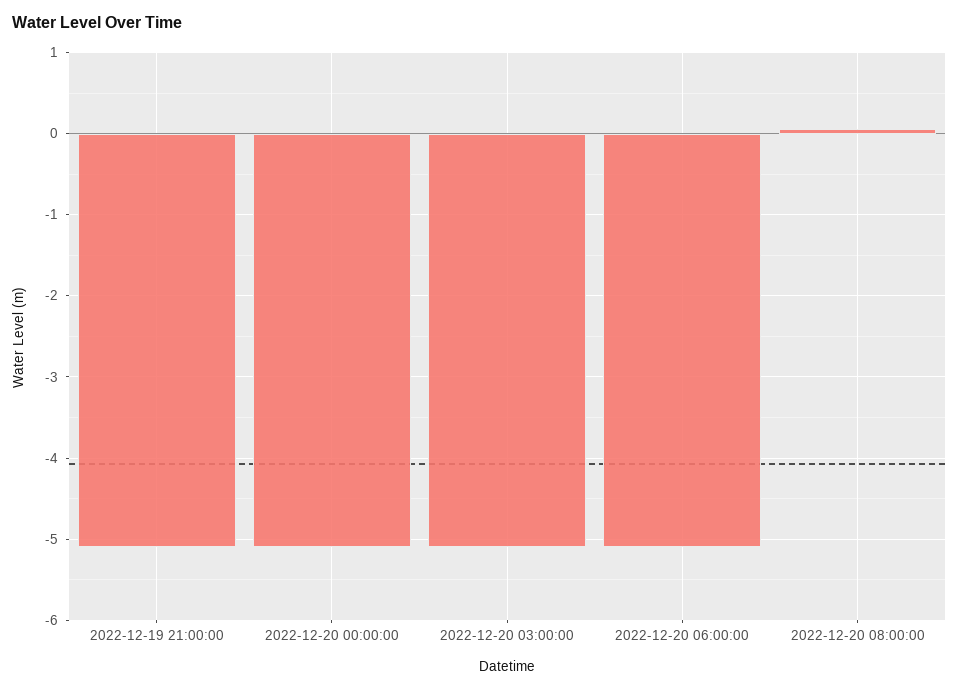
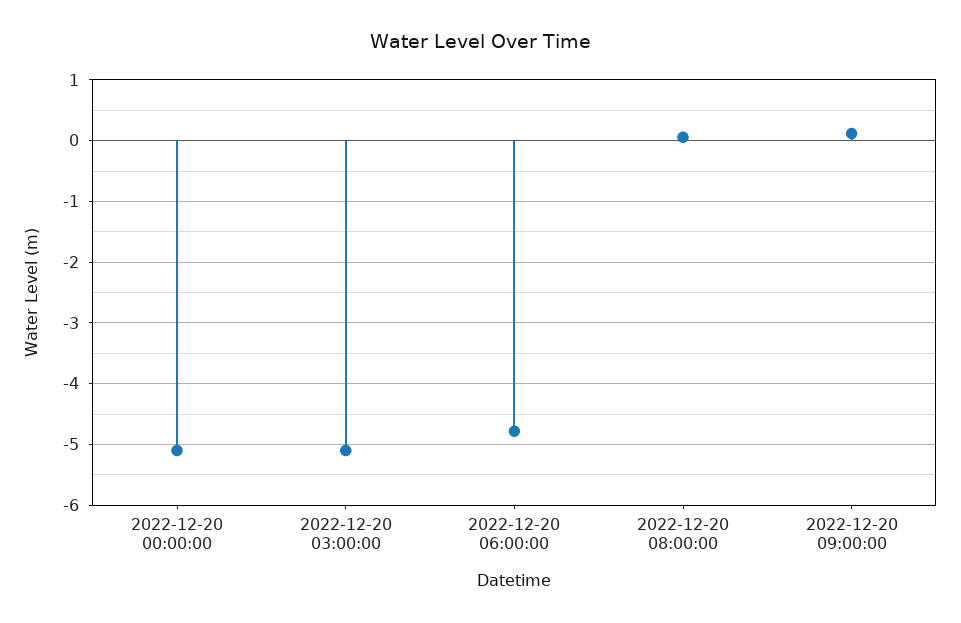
2022-12-19 21:00:00: -5.1 -> none
2022-12-20 06:00:00: -5.1 -> -4.8
2022-12-20 09:00:00: none -> 0.1

